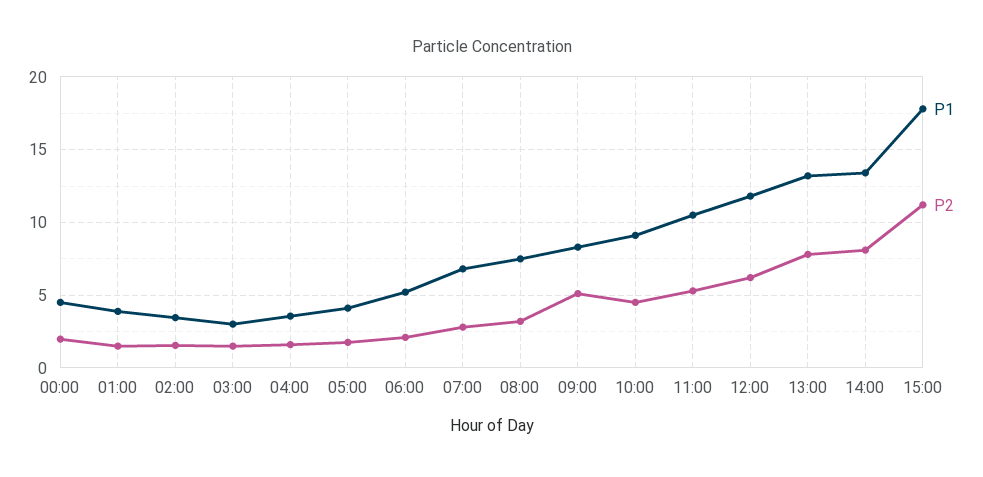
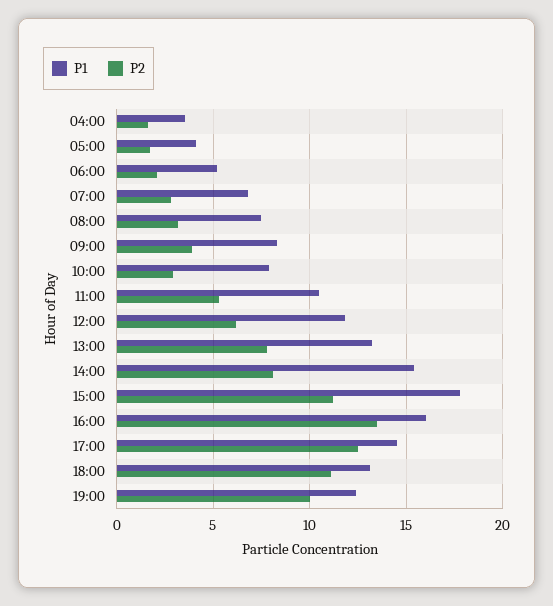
P1, 00:00: 4.5 -> none
P2, 00:00: 2 -> none
P1, 01:00: 4 -> none
P2, 01:00: 1.5 -> none
P1, 02:00: 3.5 -> none
P2, 02:00: 1.5 -> none
P1, 03:00: 3 -> none
P2, 03:00: 1.5 -> none
P2, 09:00: 5 -> 4
P1, 10:00: 9 -> 8
P2, 10:00: 4.5 -> 3
P1, 14:00: 13.5 -> 15.5
P1, 16:00: none -> 16
P2, 16:00: none -> 13.5
P1, 17:00: none -> 14.5
P2, 17:00: none -> 12.5
P1, 18:00: none -> 13
P2, 18:00: none -> 11
P1, 19:00: none -> 12.5
P2, 19:00: none -> 10

